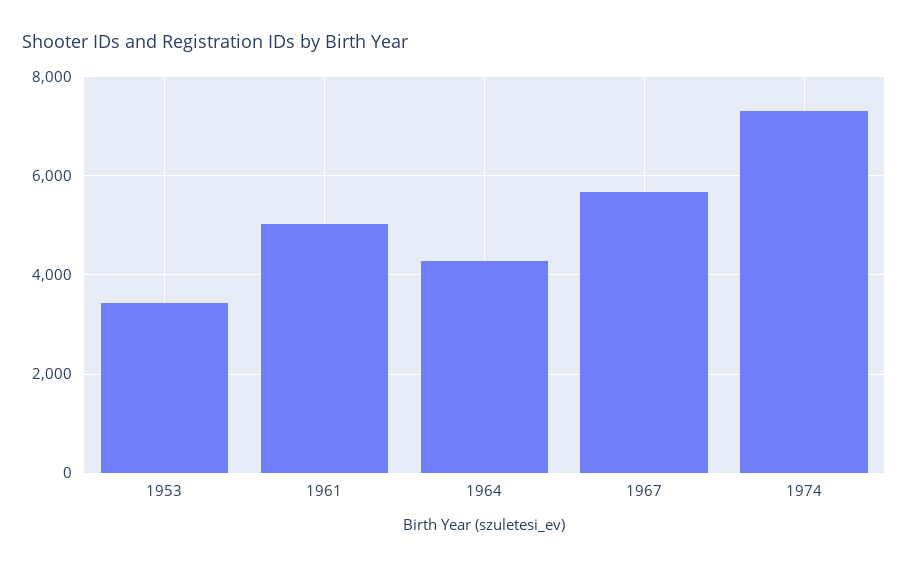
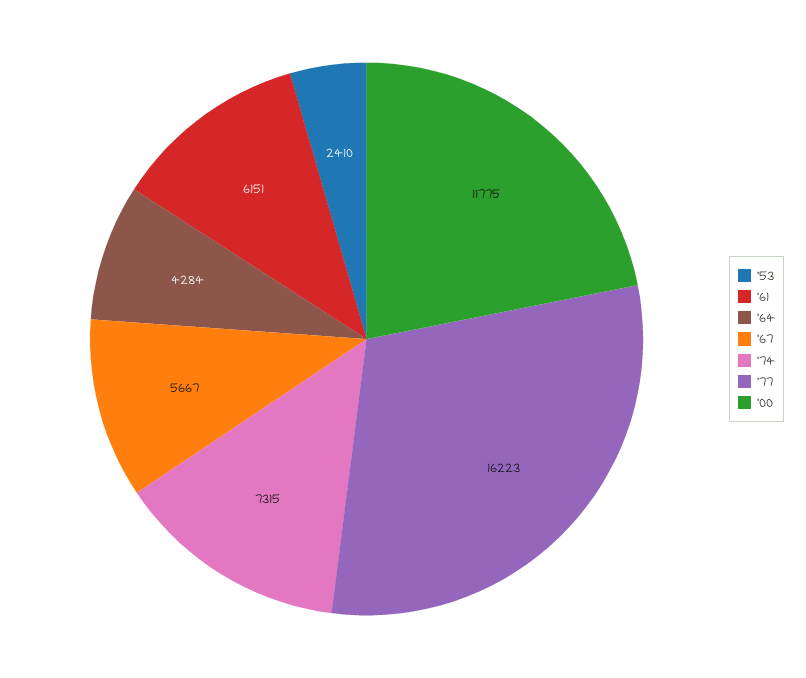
1953: 3400 -> 2410
1961: 5000 -> 6151
'77: none -> 16223
'00: none -> 11775

